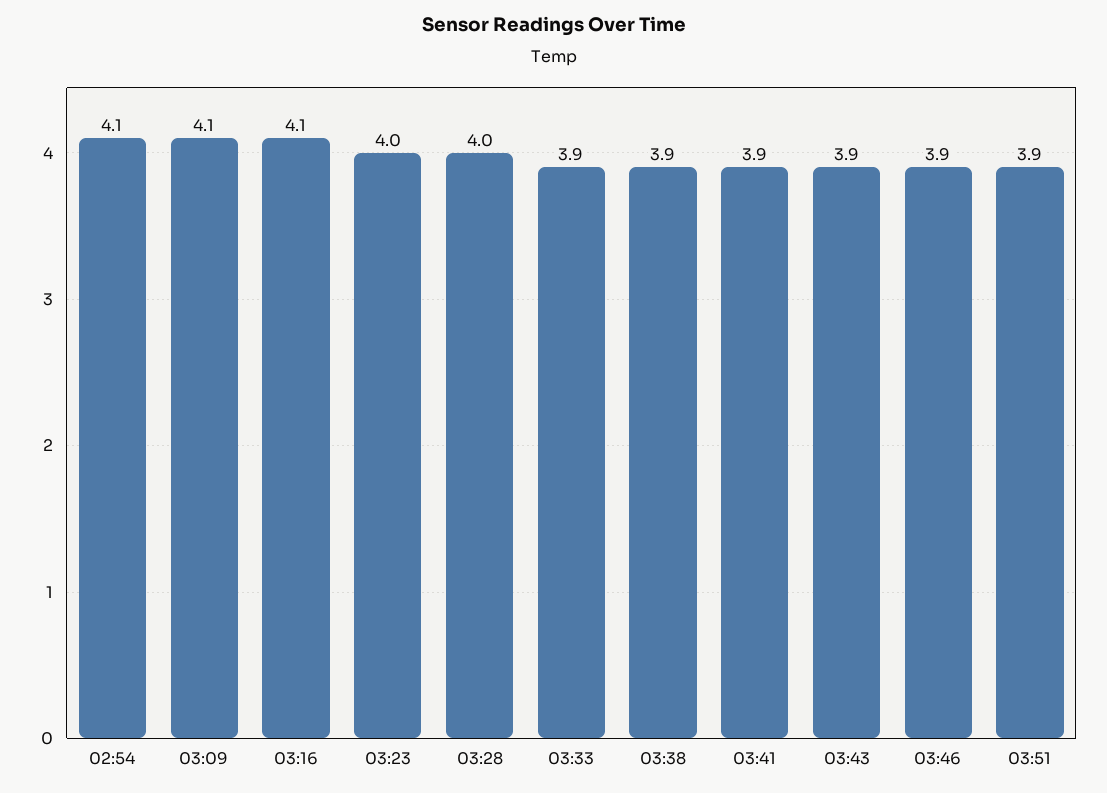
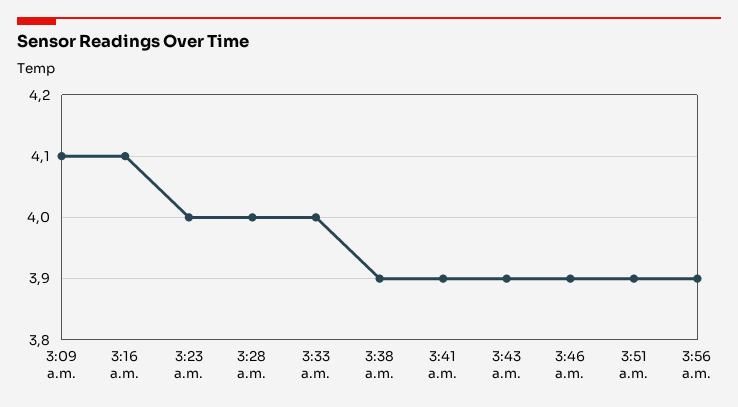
02:54: 4.1 -> none
03:33: 3.9 -> 4
3:56 a.m.: none -> 3.9

